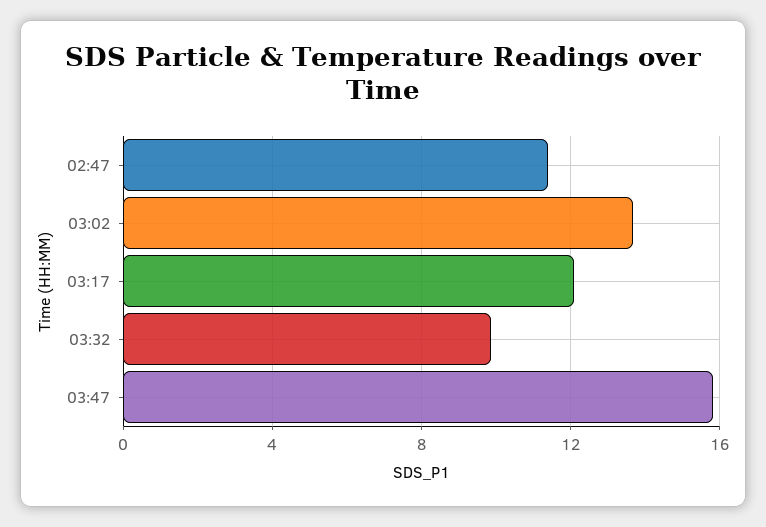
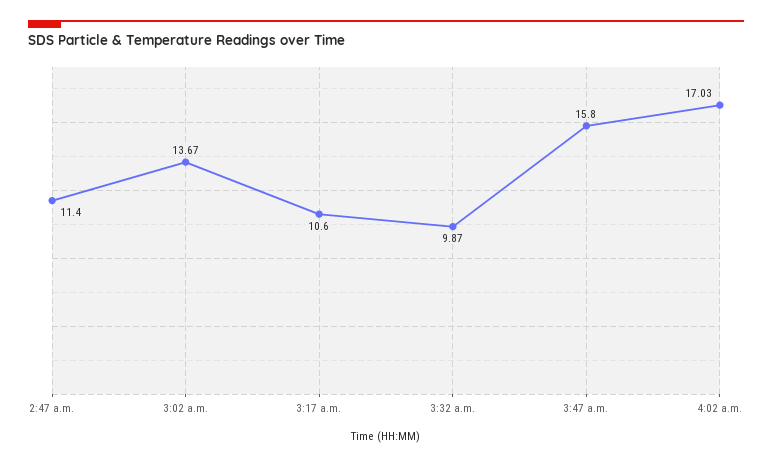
03:17: 12 -> 10.6
4:02 a.m.: none -> 17.03

